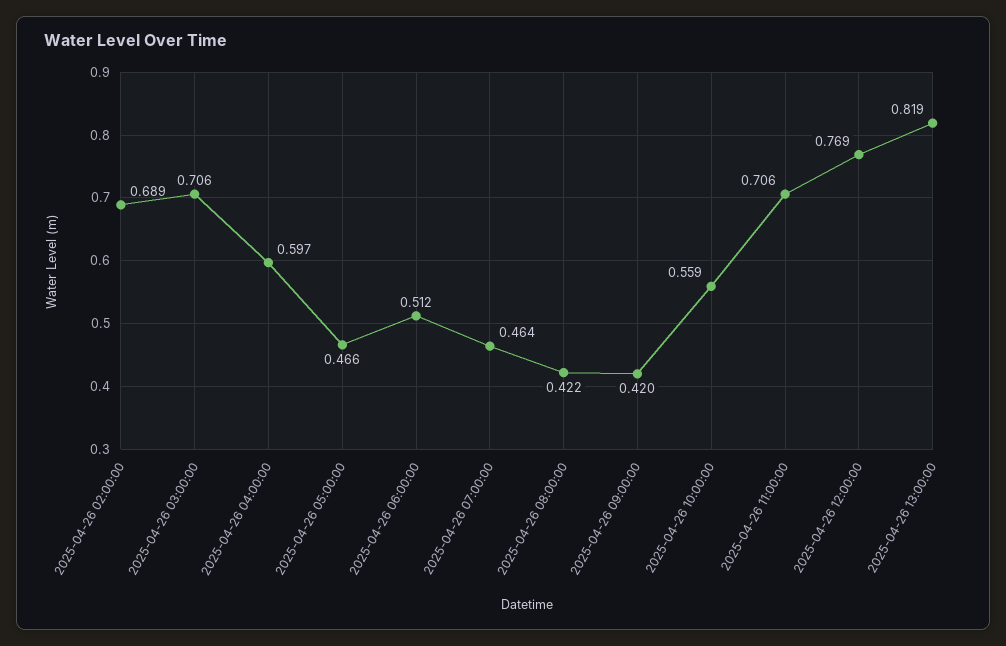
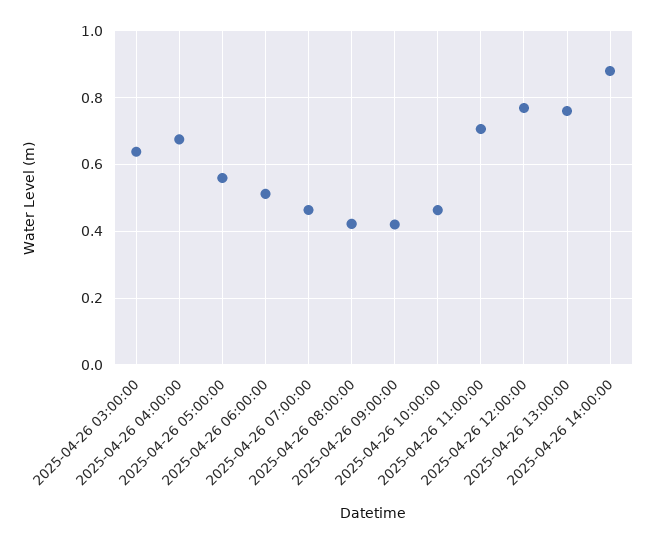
2025-04-26 02:00:00: 0.689 -> none
2025-04-26 03:00:00: 0.706 -> 0.64
2025-04-26 04:00:00: 0.597 -> 0.68
2025-04-26 05:00:00: 0.466 -> 0.56
2025-04-26 10:00:00: 0.559 -> 0.46
2025-04-26 13:00:00: 0.819 -> 0.76
2025-04-26 14:00:00: none -> 0.88

